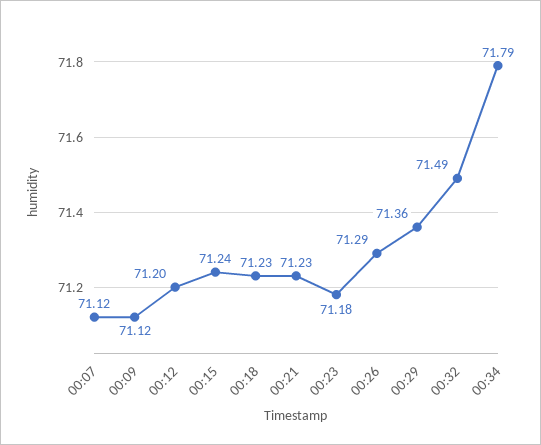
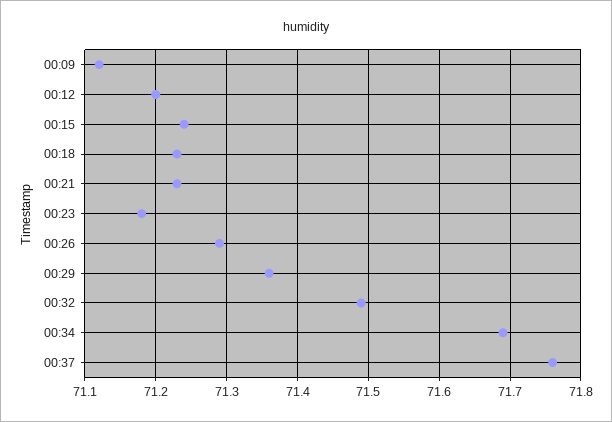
00:07: 71.12 -> none
00:34: 71.79 -> 71.69
00:37: none -> 71.76

